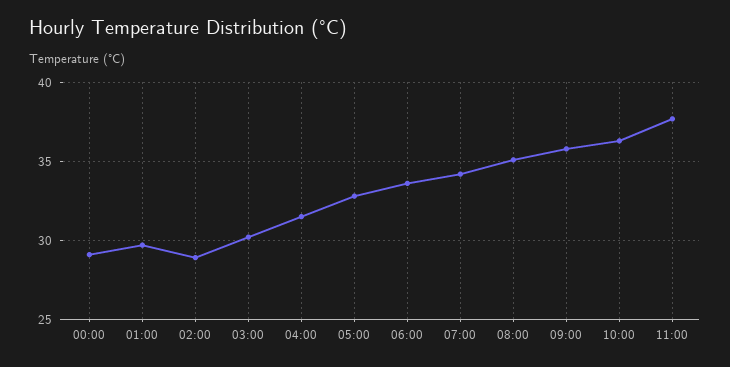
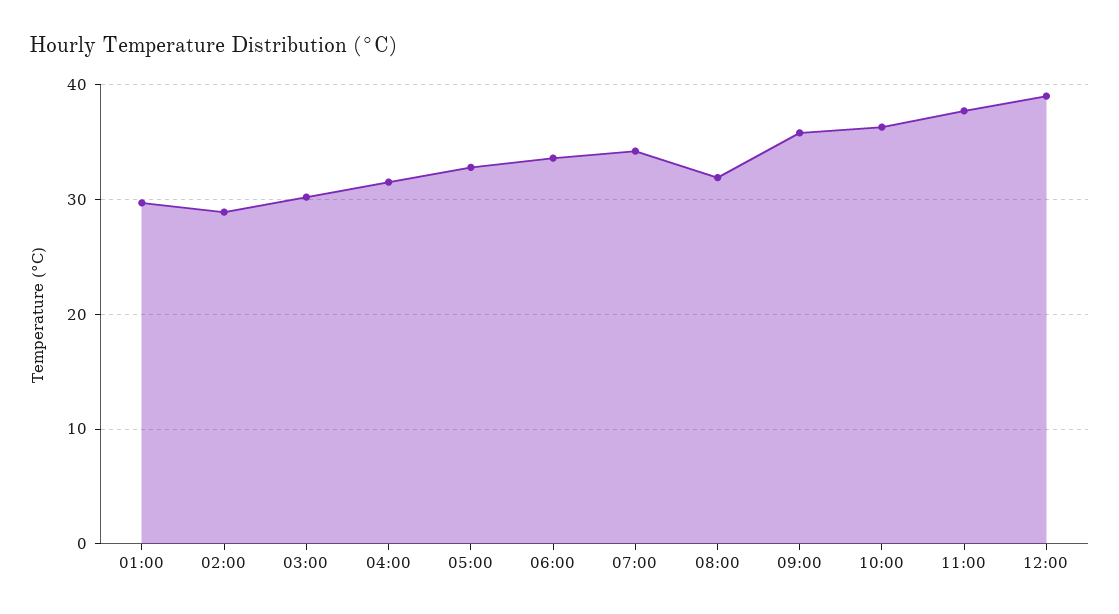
00:00: 29 -> none
08:00: 35 -> 32
12:00: none -> 39

